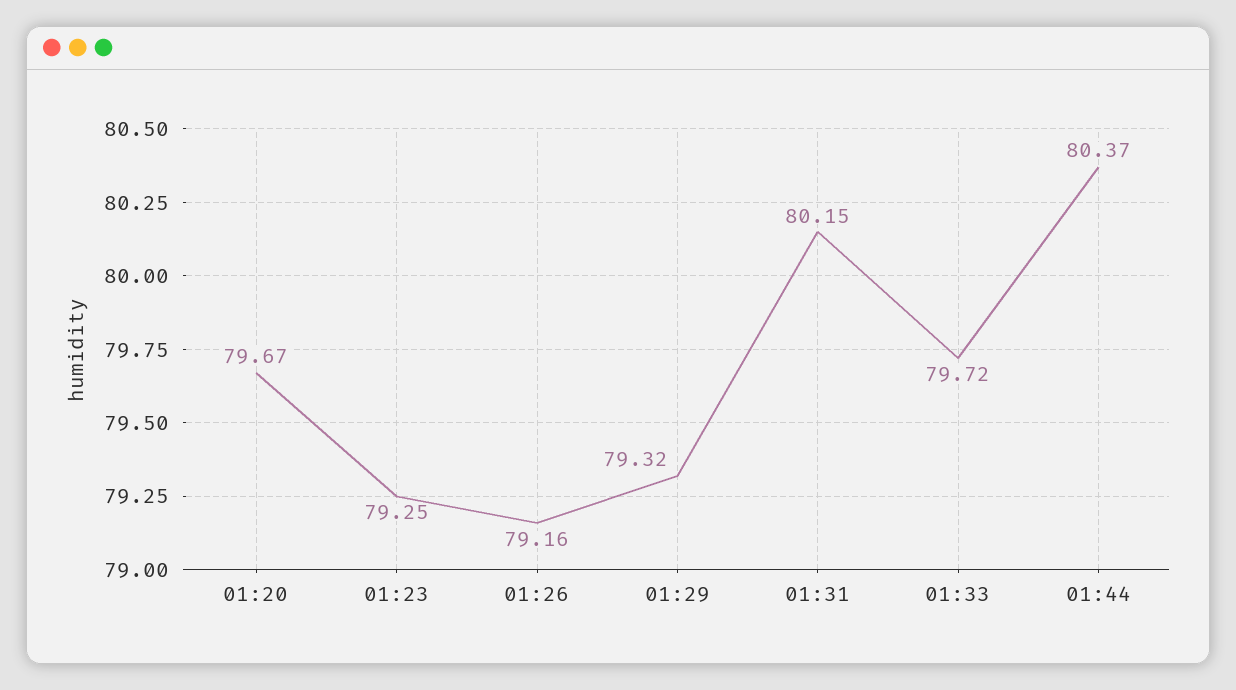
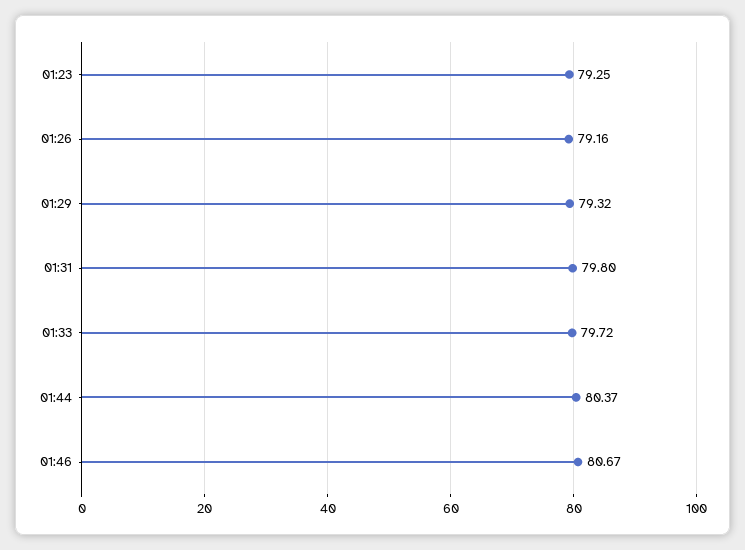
01:20: 79.67 -> none
01:31: 80.15 -> 79.8
01:46: none -> 80.67

